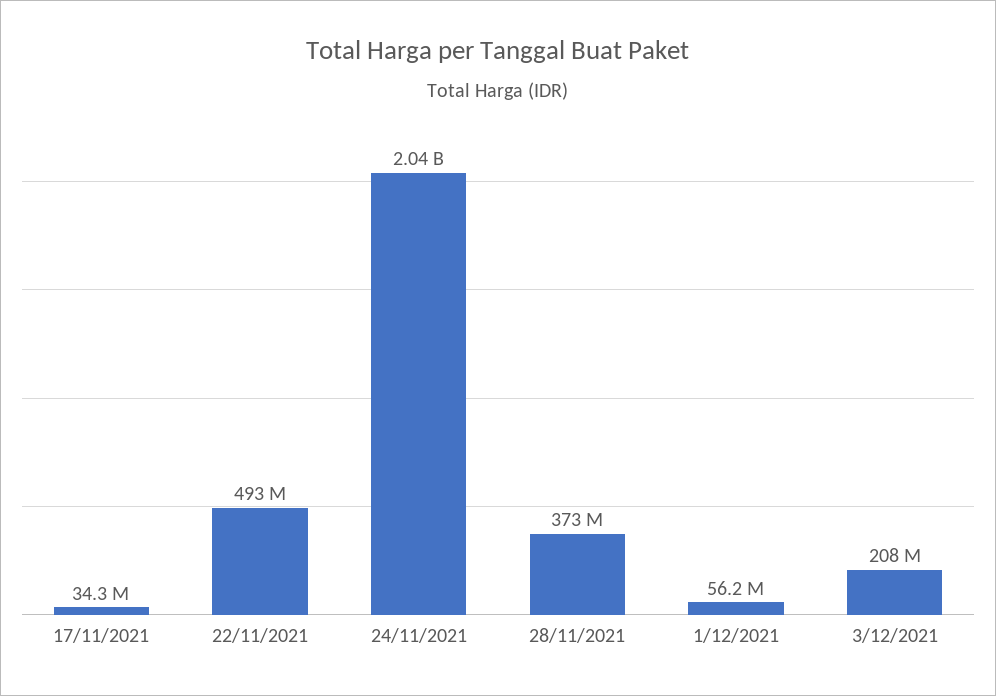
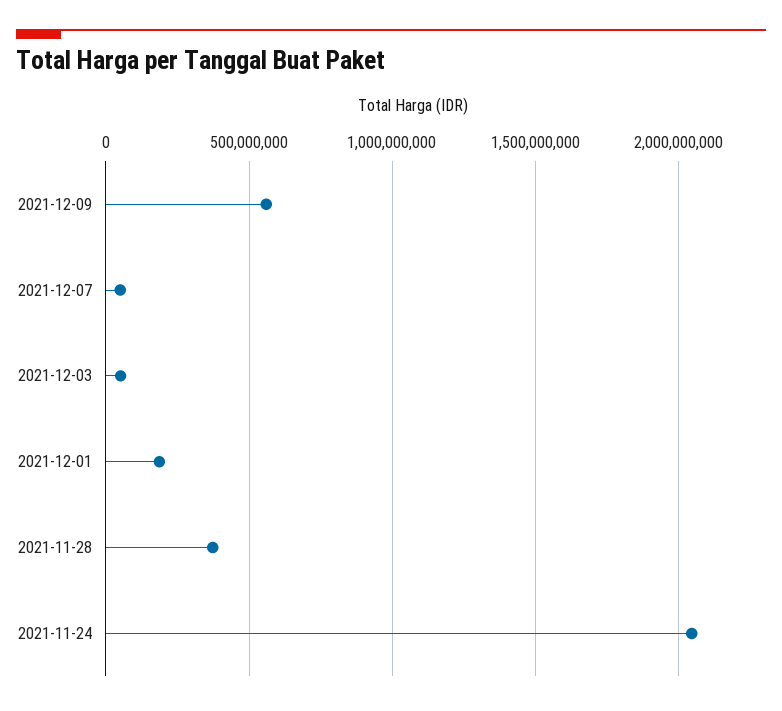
17/11/2021: 34300000 -> none
22/11/2021: 493000000 -> none
1/12/2021: 56200000 -> 200000000
3/12/2021: 208000000 -> 50000000
2021-12-09: none -> 550000000
2021-12-07: none -> 50000000

